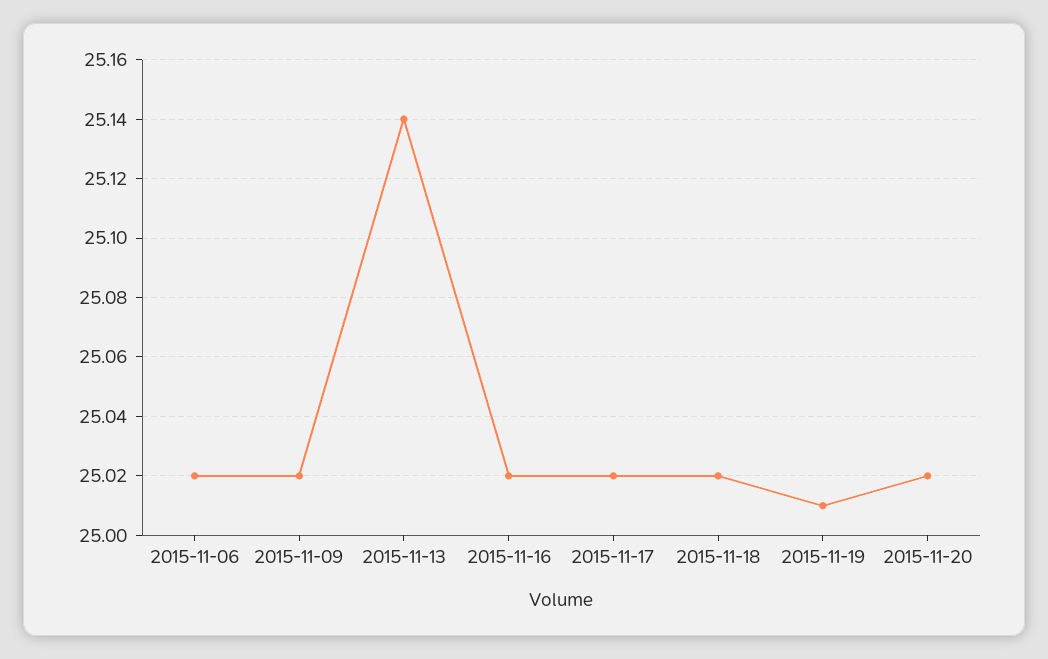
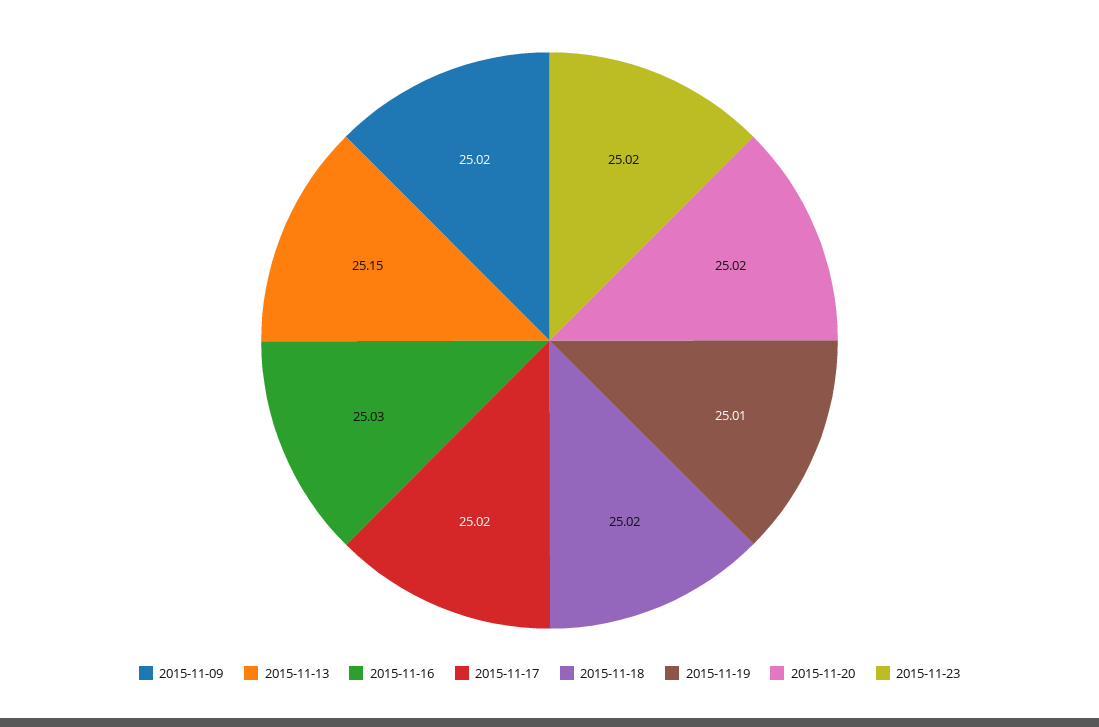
2015-11-06: 25.02 -> none
2015-11-13: 25.14 -> 25.15
2015-11-16: 25.02 -> 25.03
2015-11-23: none -> 25.02

